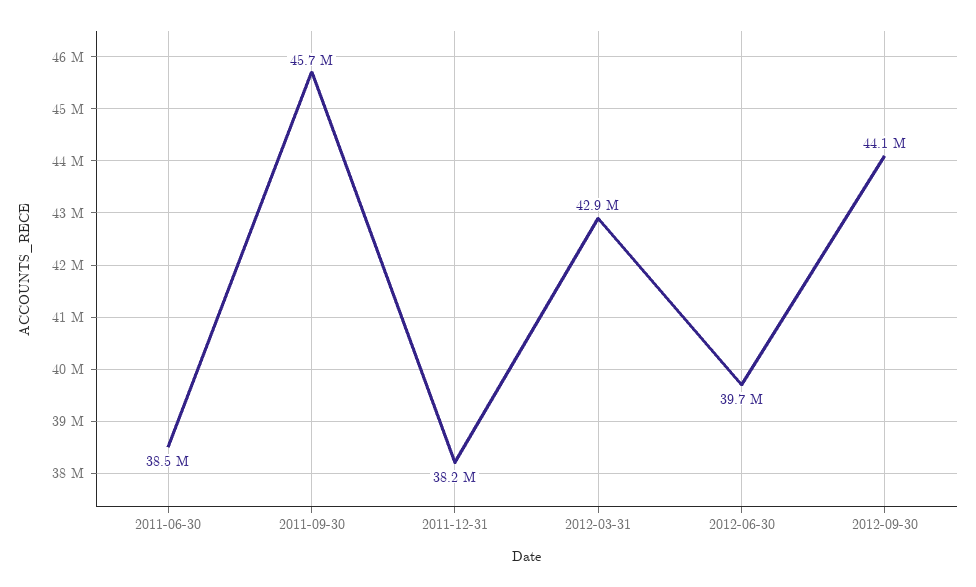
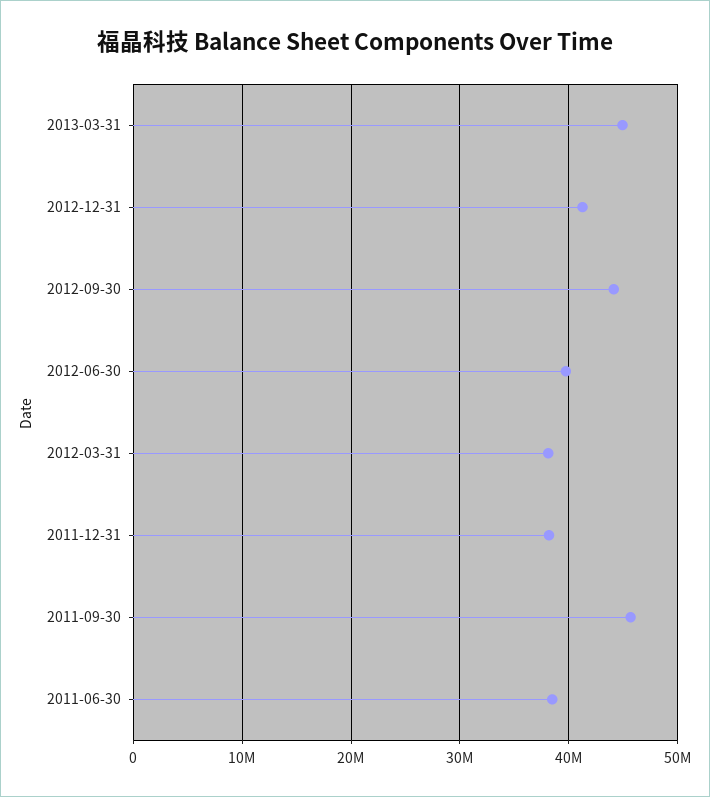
2012-03-31: 42900000 -> 38000000
2013-03-31: none -> 45000000
2012-12-31: none -> 41000000

